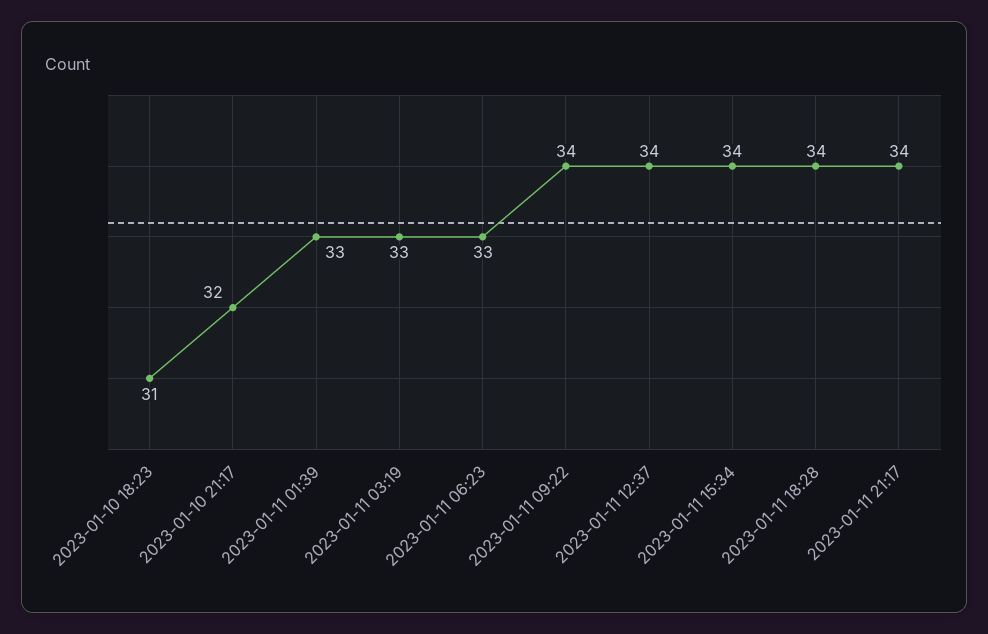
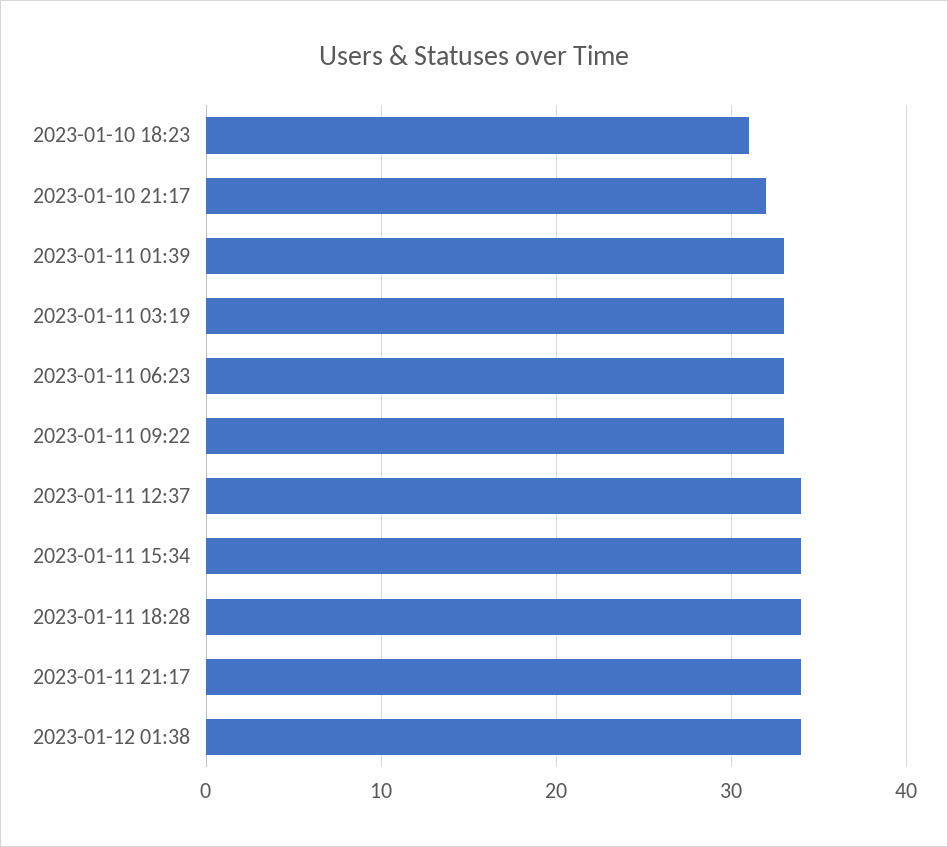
2023-01-11 09:22: 34 -> 33
2023-01-12 01:38: none -> 34

